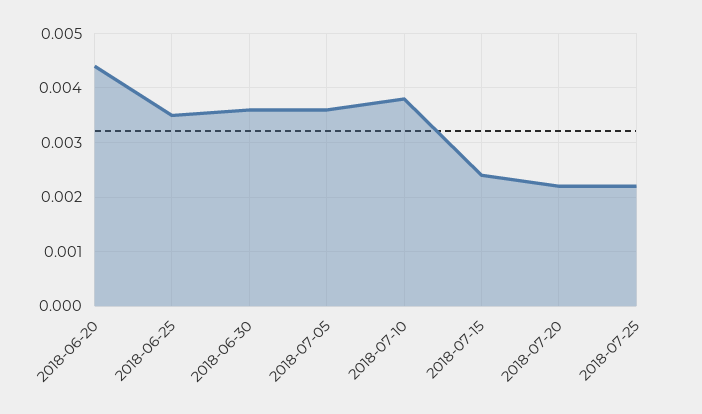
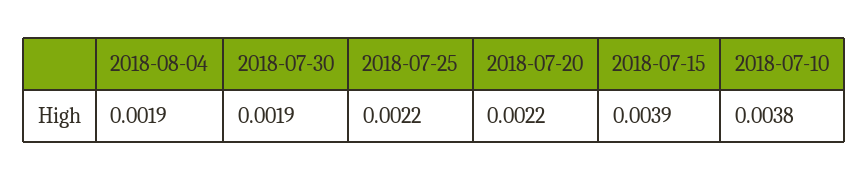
2018-06-20: 0.0045 -> none
2018-06-25: 0.0035 -> none
2018-06-30: 0.0035 -> none
2018-07-05: 0.0035 -> none
2018-07-15: 0.0025 -> 0.0039
2018-08-04: none -> 0.0019
2018-07-30: none -> 0.0019

